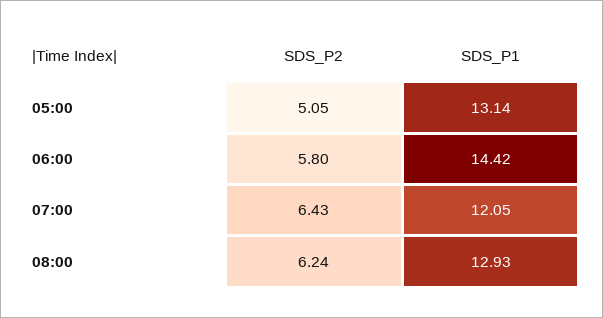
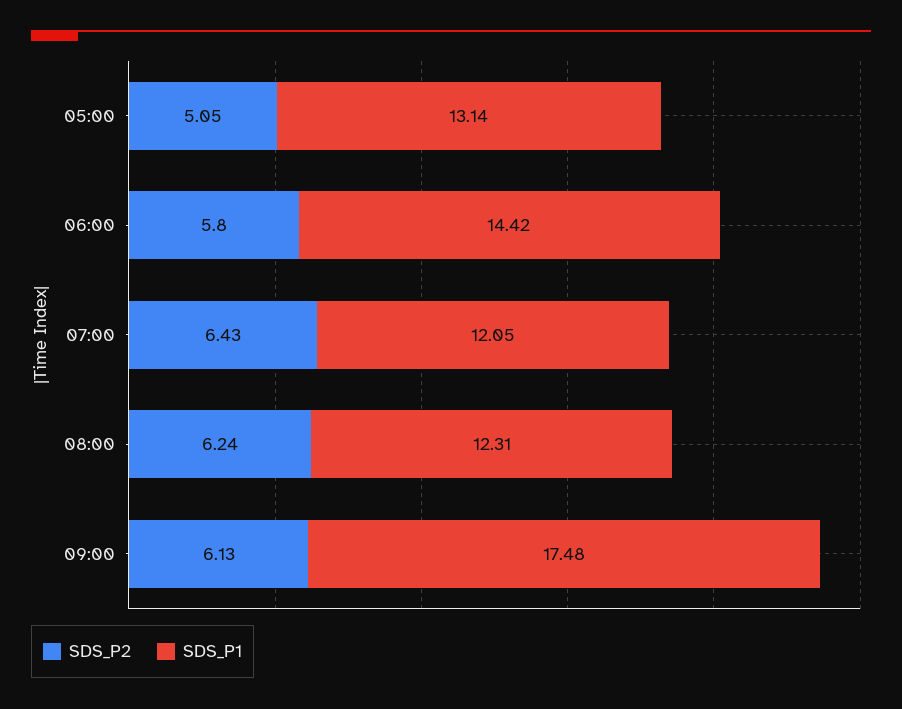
SDS_P1, 08:00: 12.93 -> 12.31
SDS_P2, 09:00: none -> 6.13
SDS_P1, 09:00: none -> 17.48

